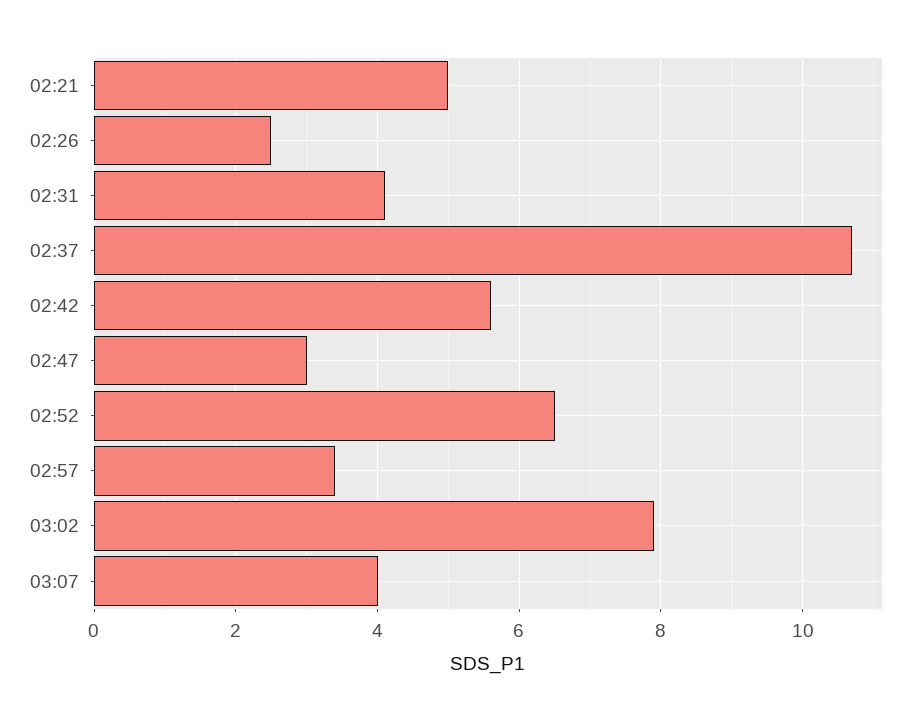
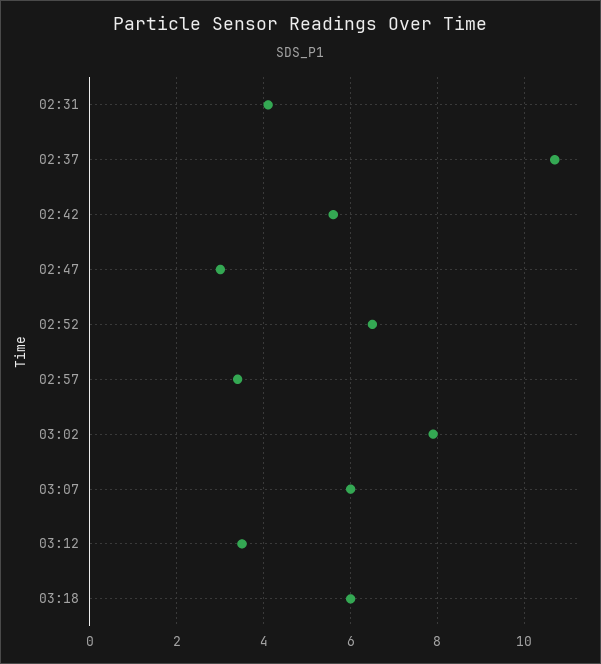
02:21: 5 -> none
02:26: 2.5 -> none
03:07: 4 -> 6
03:12: none -> 3.5
03:18: none -> 6

